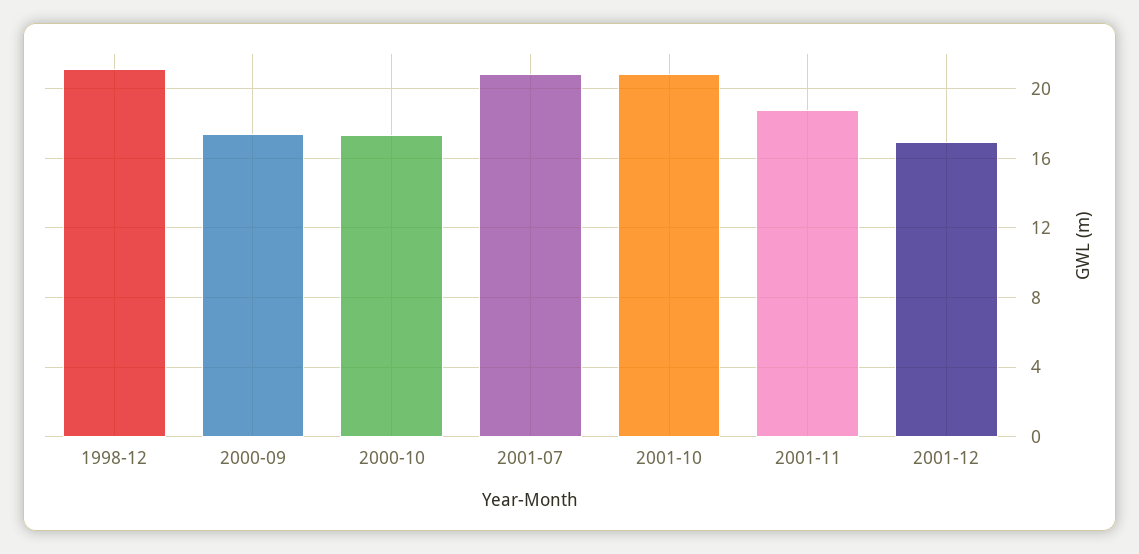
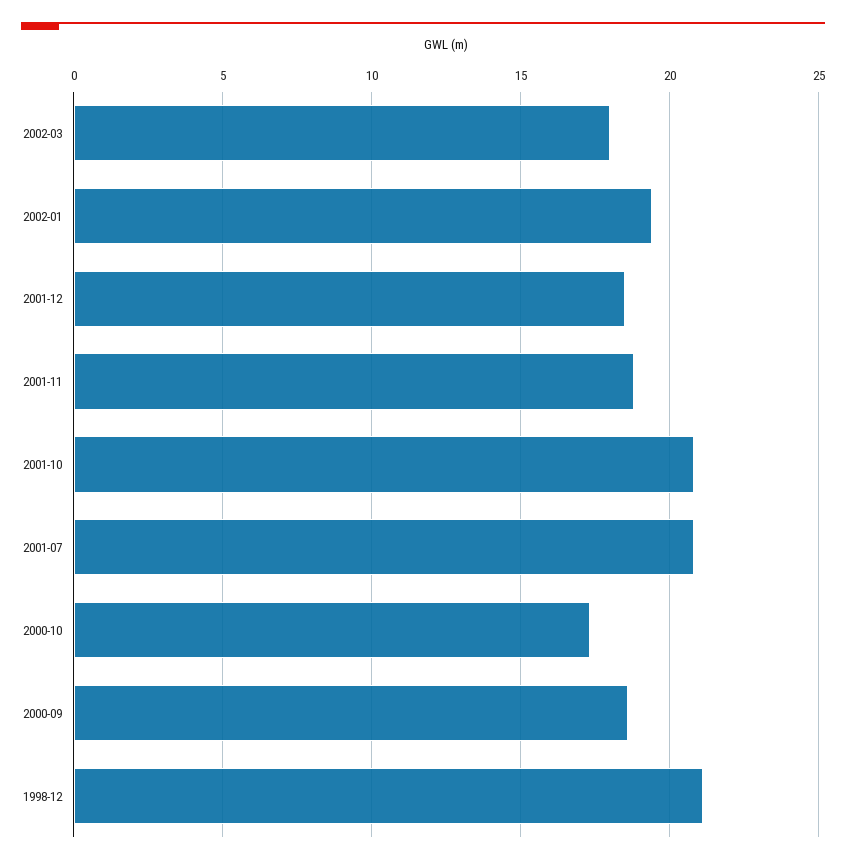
2000-09: 17.5 -> 18.5
2001-12: 17 -> 18.5
2002-03: none -> 18
2002-01: none -> 19.5

